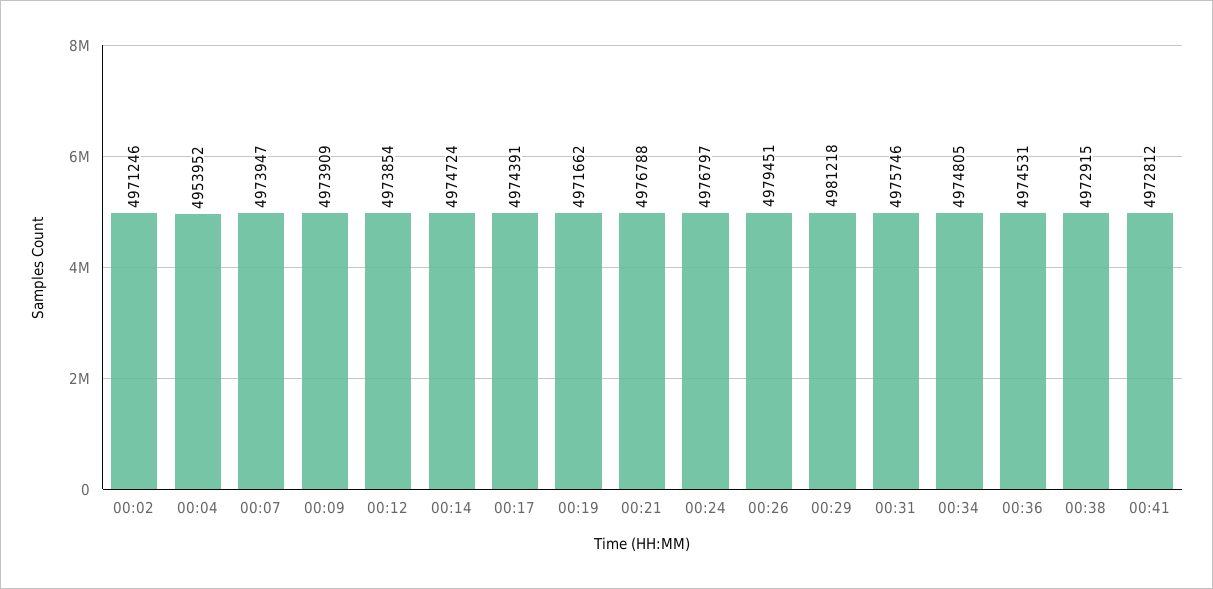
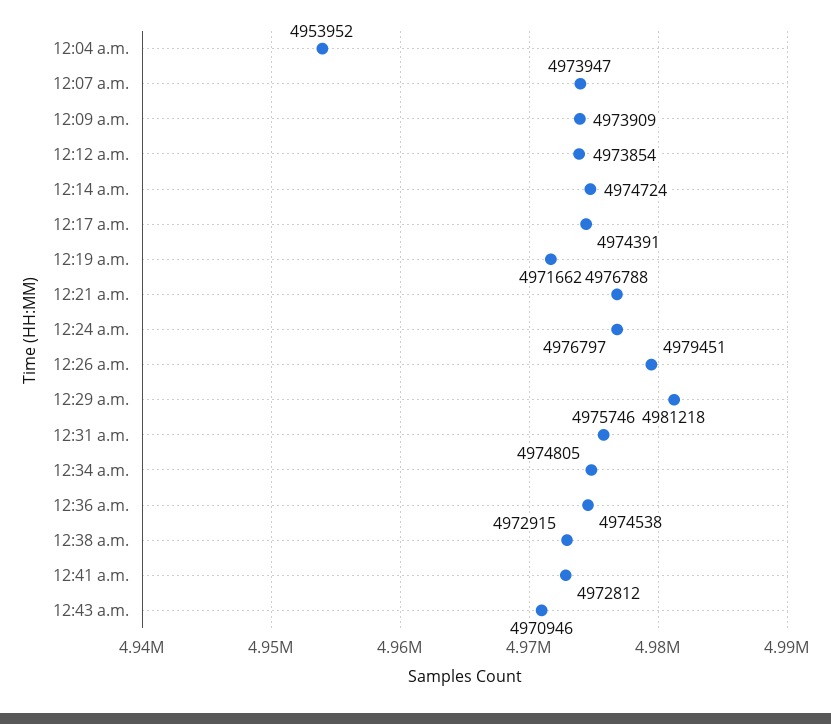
00:02: 4971246 -> none
00:36: 4974531 -> 4974538
12:43 a.m.: none -> 4970946

